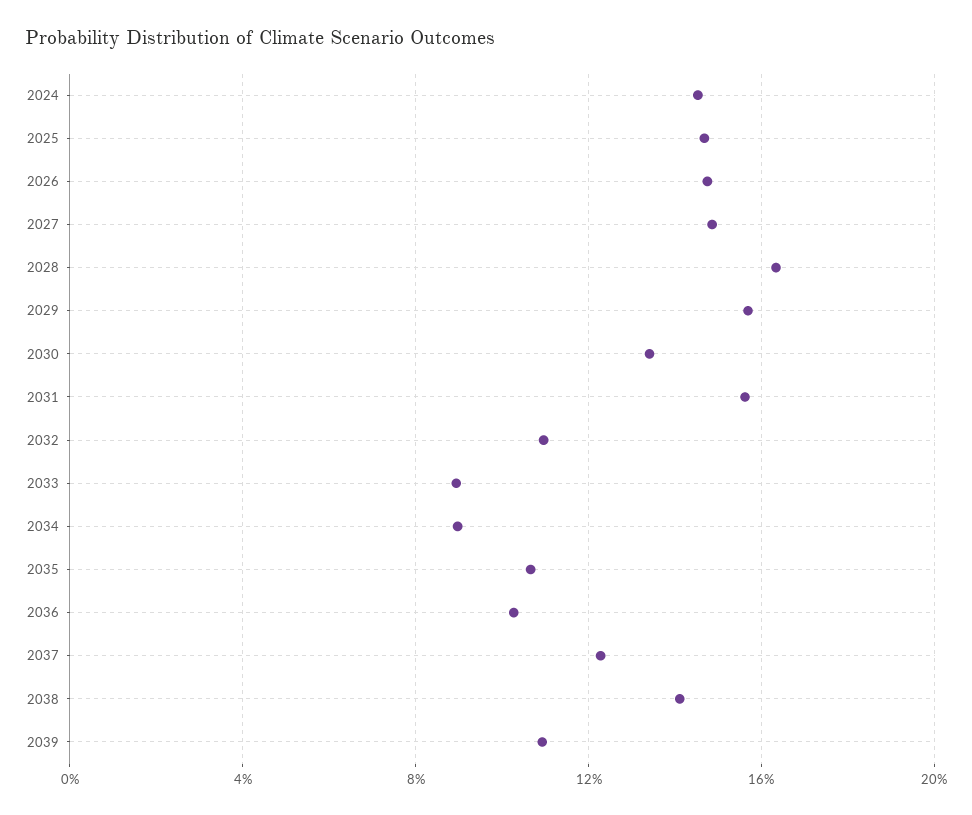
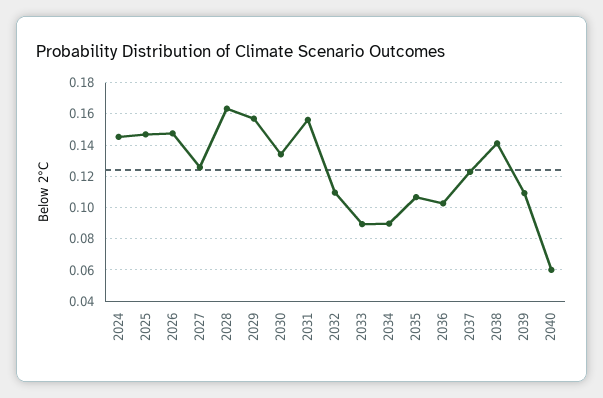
2027: 0.15 -> 0.125
2040: none -> 0.06

